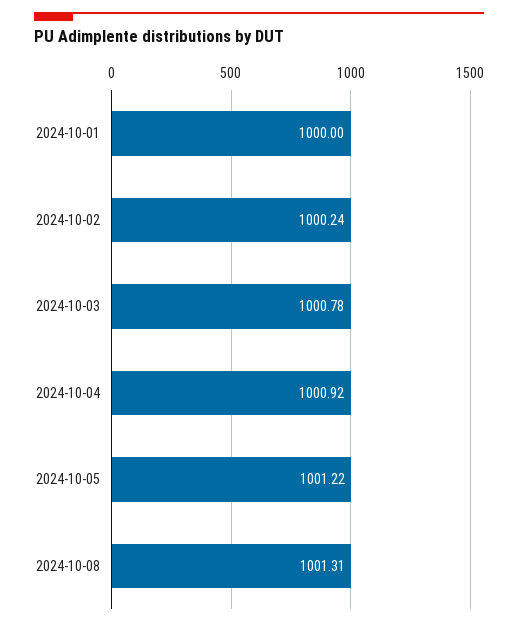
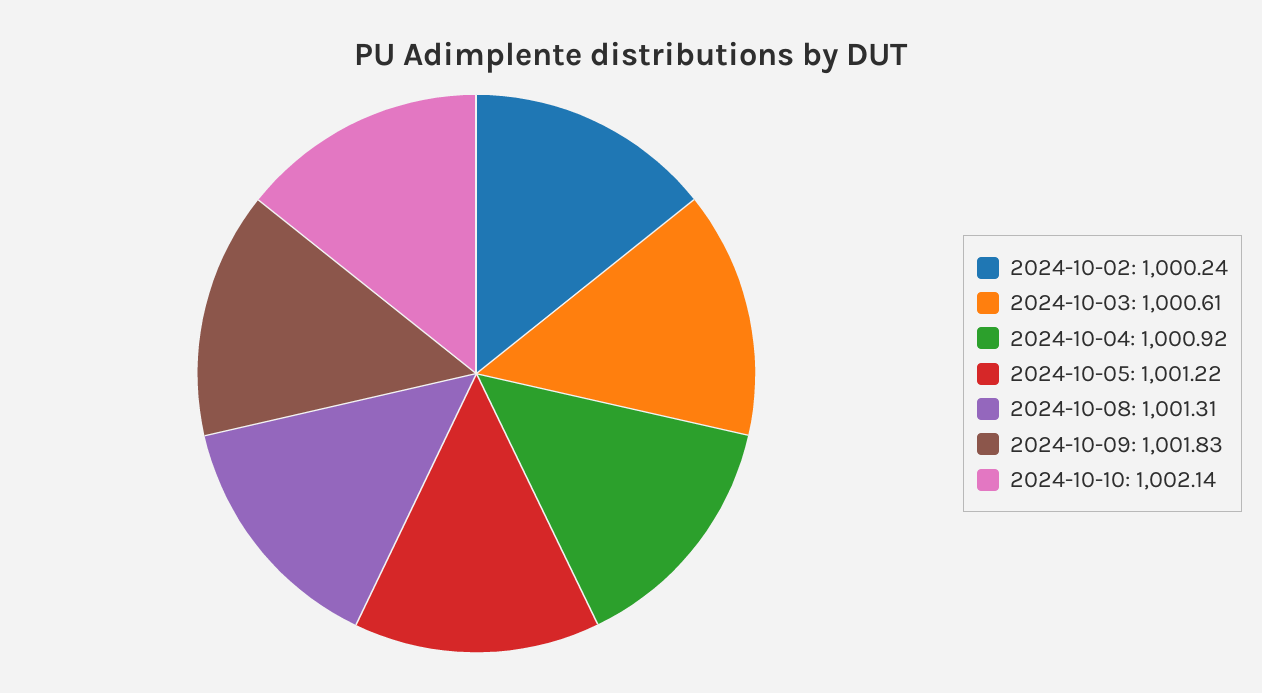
2024-10-01: 1000 -> none
2024-10-03: 1000.78 -> 1000.61
2024-10-09: none -> 1001.83
2024-10-10: none -> 1002.14

